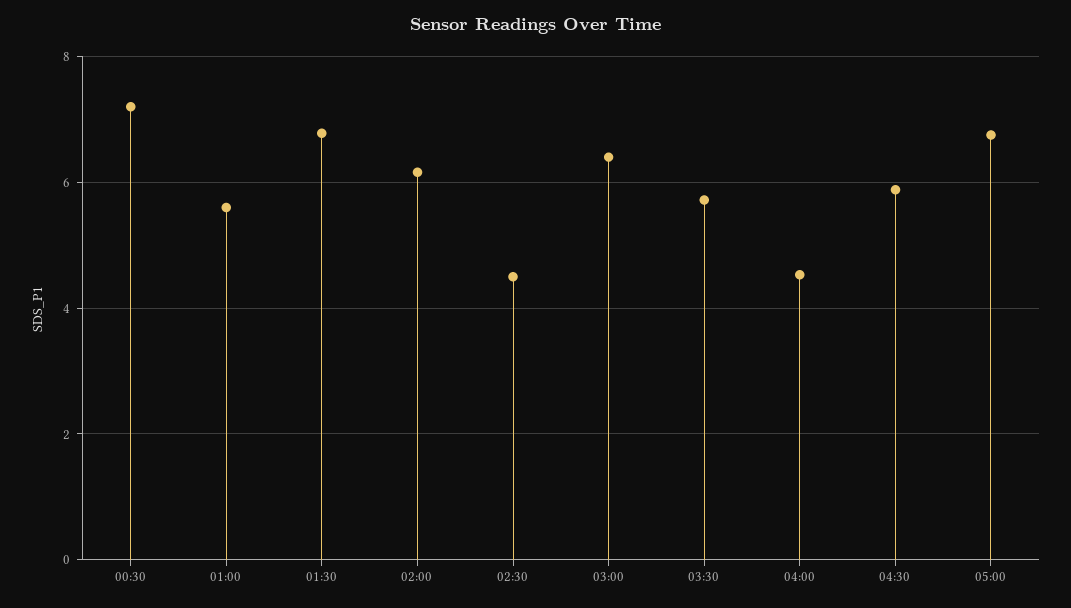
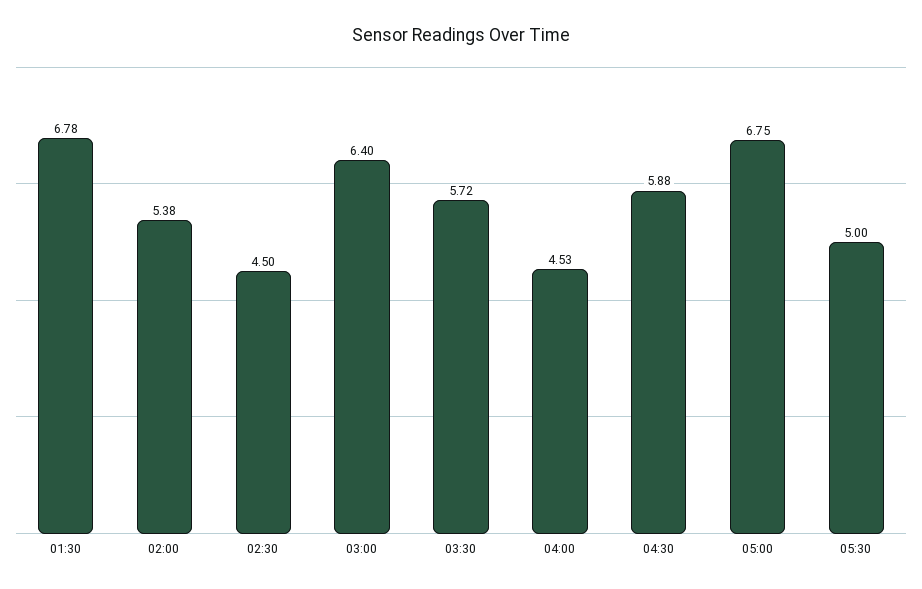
00:30: 7.2 -> none
01:00: 5.6 -> none
02:00: 6.2 -> 5.38
05:30: none -> 5

